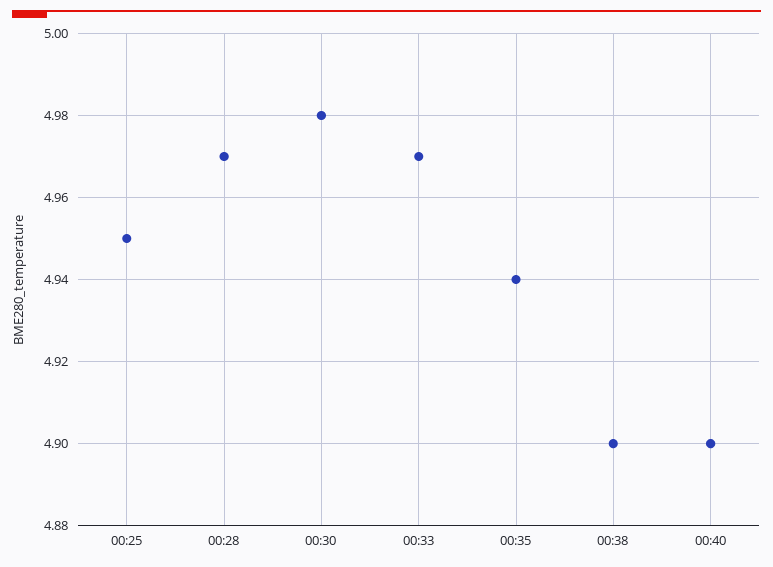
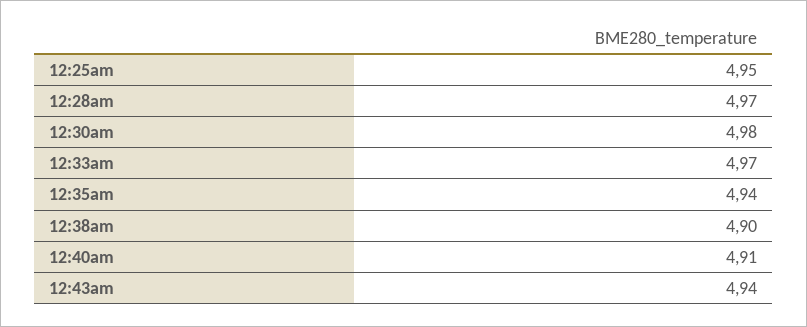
00:40: 4.9 -> 4.91
12:43am: none -> 4.94

